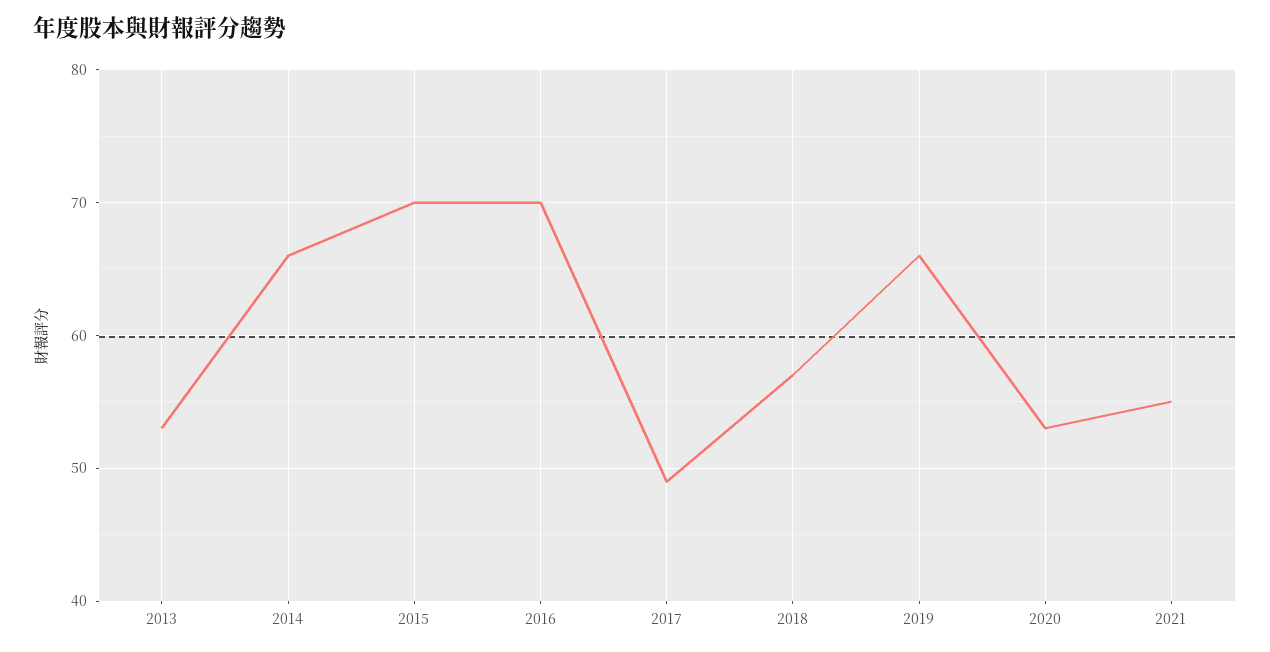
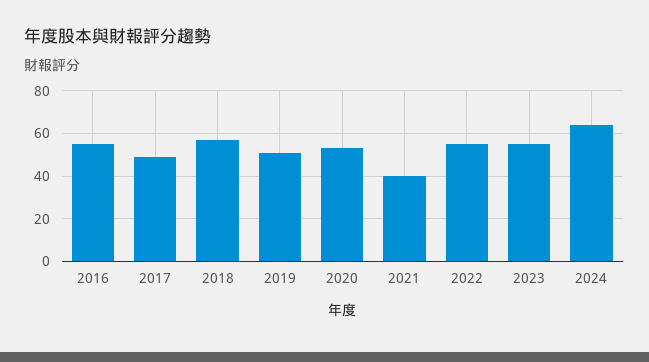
2013: 53 -> none
2014: 66 -> none
2015: 70 -> none
2016: 70 -> 55
2019: 66 -> 50
2021: 55 -> 40
2022: none -> 55
2023: none -> 55
2024: none -> 65

